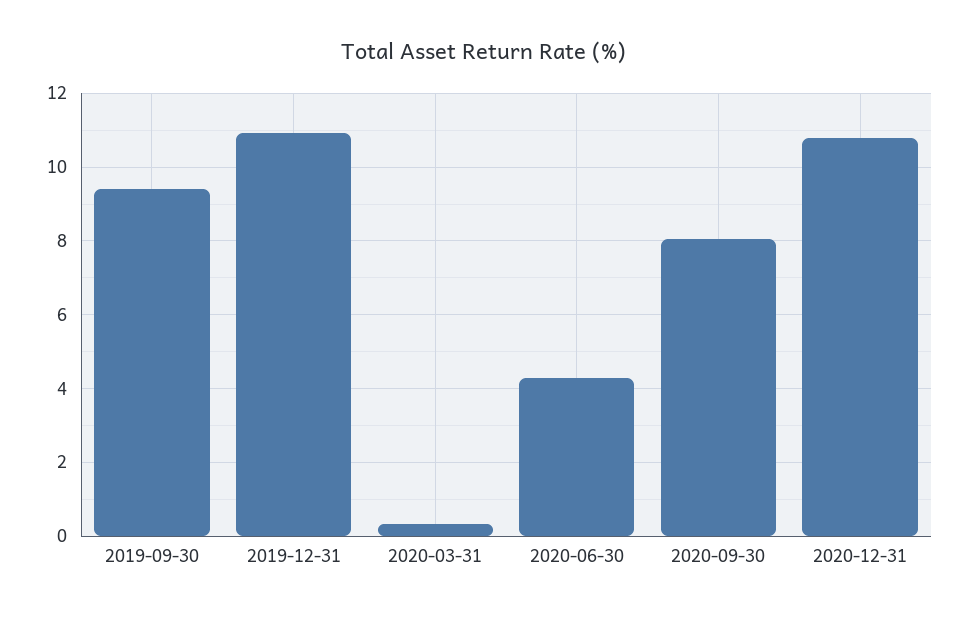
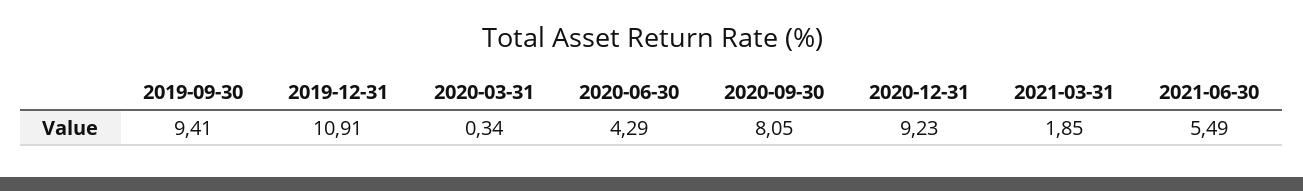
2020-12-31: 10.8 -> 9.23
2021-03-31: none -> 1.85
2021-06-30: none -> 5.49

